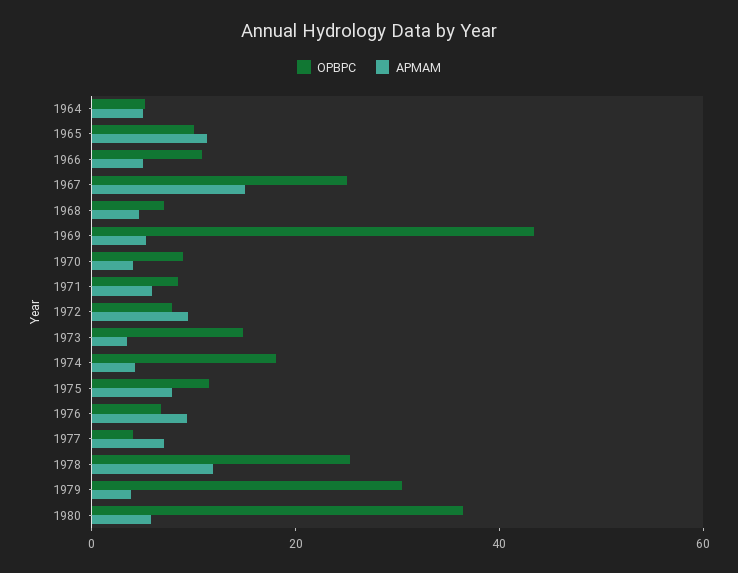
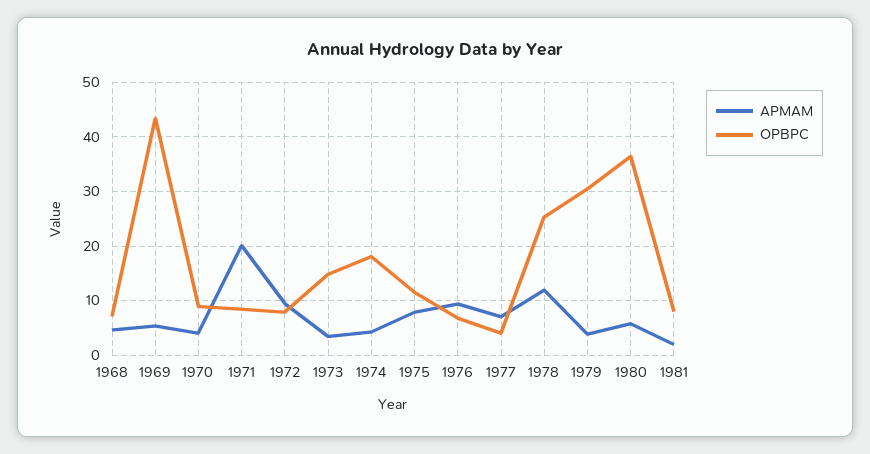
OPBPC, 1964: 5 -> none
APMAM, 1964: 5 -> none
OPBPC, 1965: 10 -> none
APMAM, 1965: 10 -> none
OPBPC, 1966: 10 -> none
APMAM, 1966: 5 -> none
OPBPC, 1967: 25 -> none
APMAM, 1967: 15 -> none
APMAM, 1971: 5 -> 20
APMAM, 1981: none -> 2
OPBPC, 1981: none -> 8

